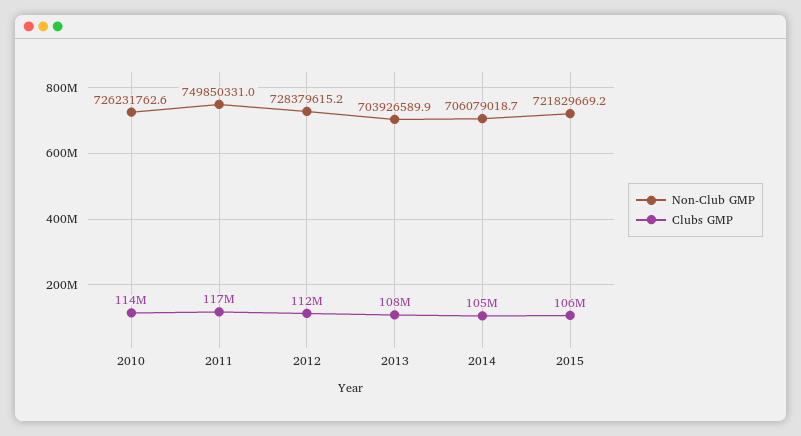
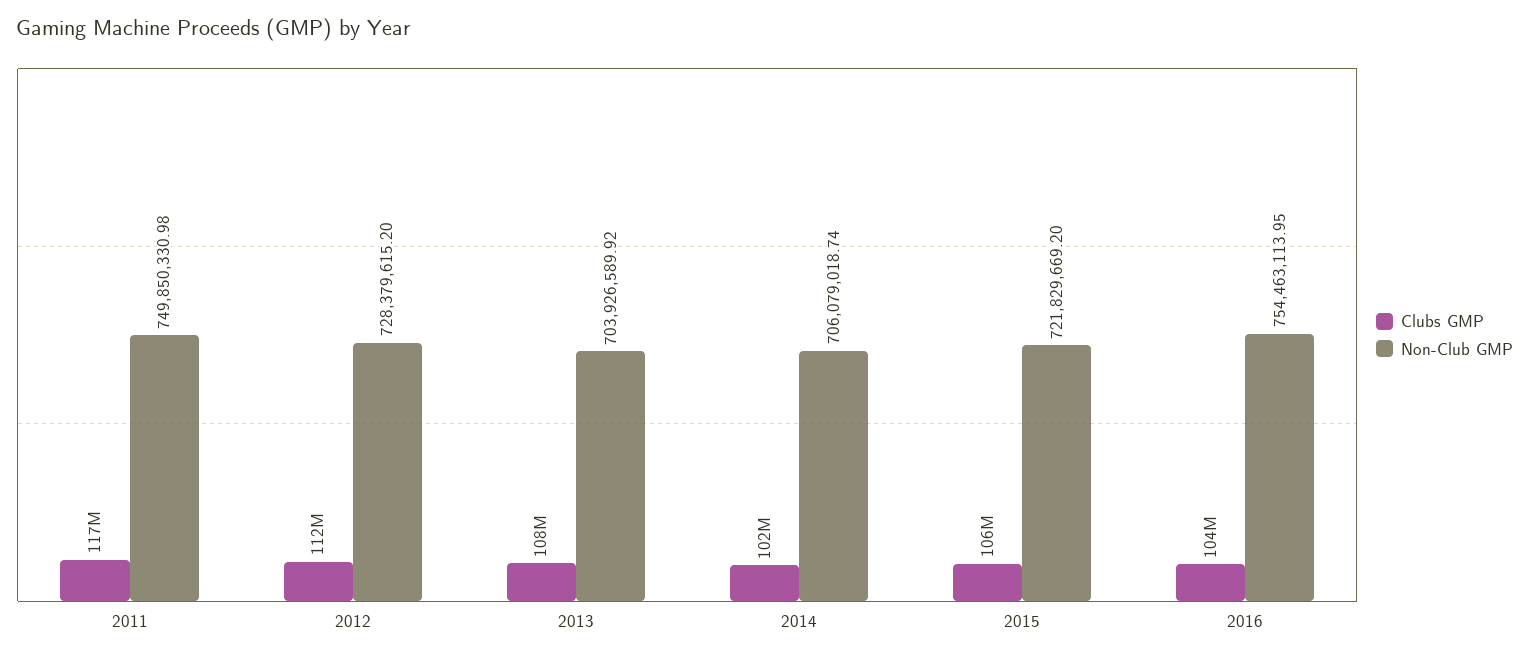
Non-Club GMP, 2010: 726231762.6 -> none
Clubs GMP, 2010: 114000000 -> none
Clubs GMP, 2014: 105000000 -> 102000000
Clubs GMP, 2016: none -> 104000000
Non-Club GMP, 2016: none -> 754463113.95

